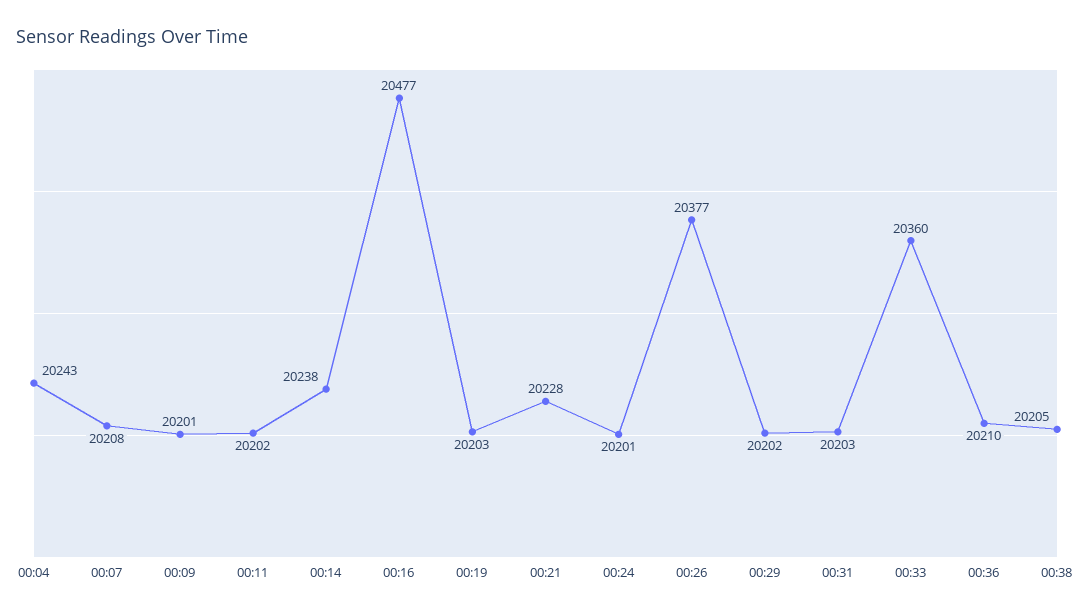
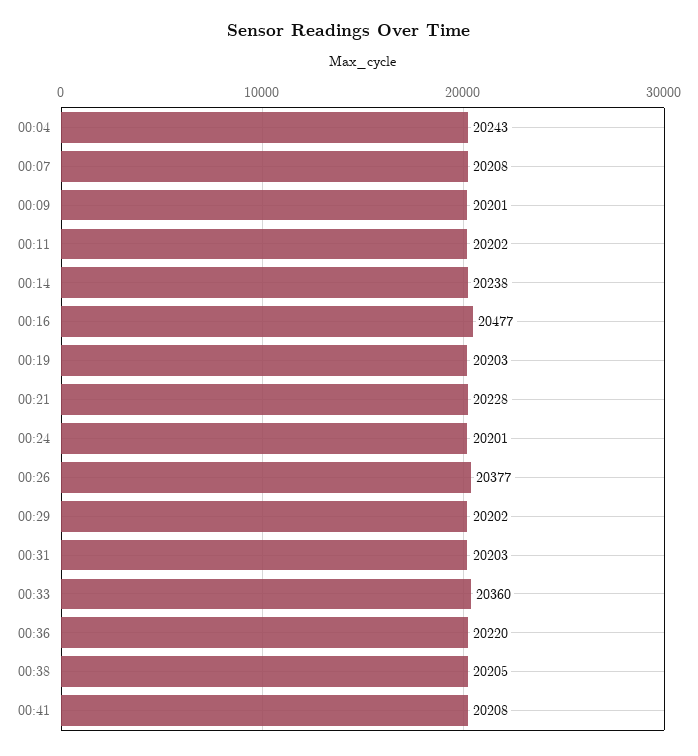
00:36: 20210 -> 20220
00:41: none -> 20208

